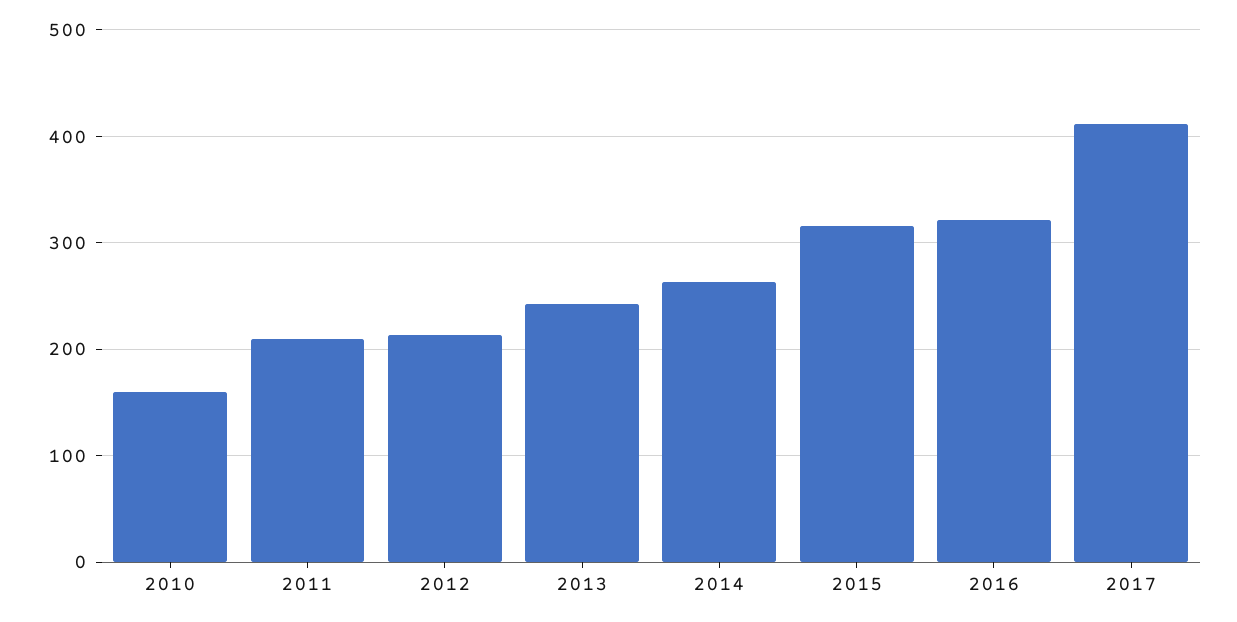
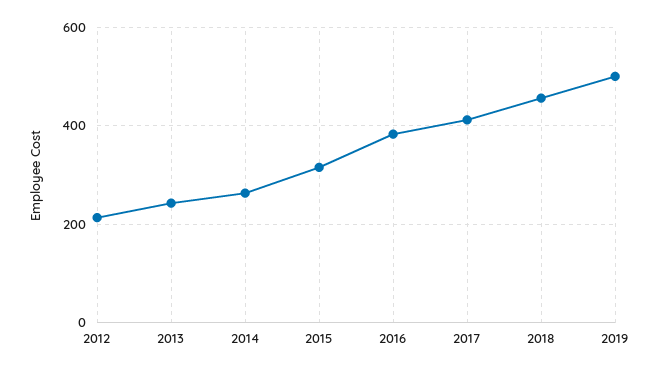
2010: 160 -> none
2011: 210 -> none
2016: 320 -> 380
2018: none -> 460
2019: none -> 500

